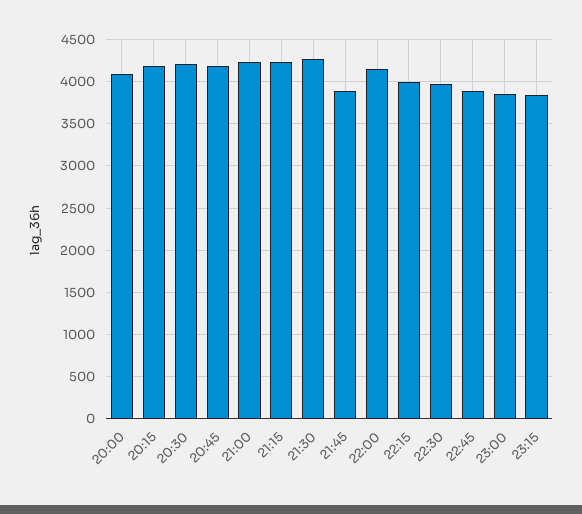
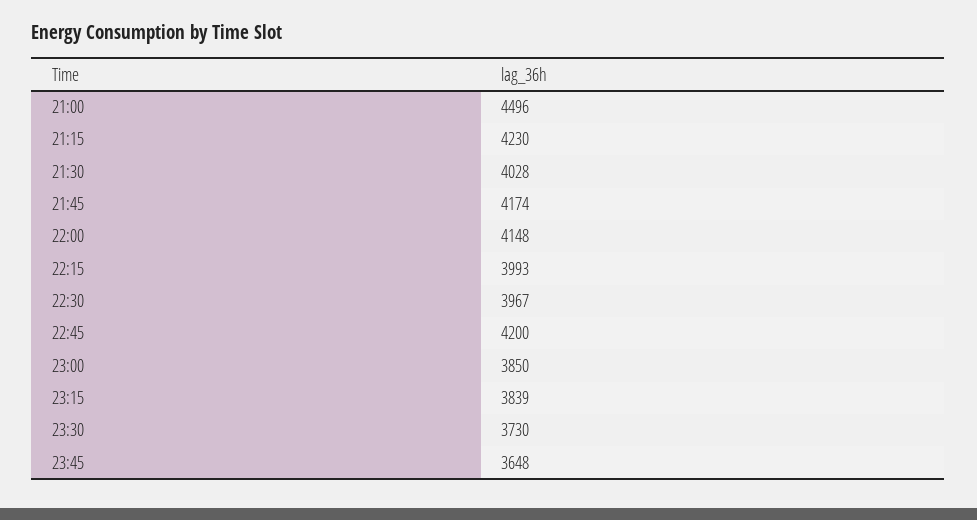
20:00: 4100 -> none
20:15: 4200 -> none
20:30: 4200 -> none
20:45: 4200 -> none
21:00: 4200 -> 4496
21:30: 4300 -> 4028
21:45: 3900 -> 4174
22:45: 3900 -> 4200
23:30: none -> 3730
23:45: none -> 3648

